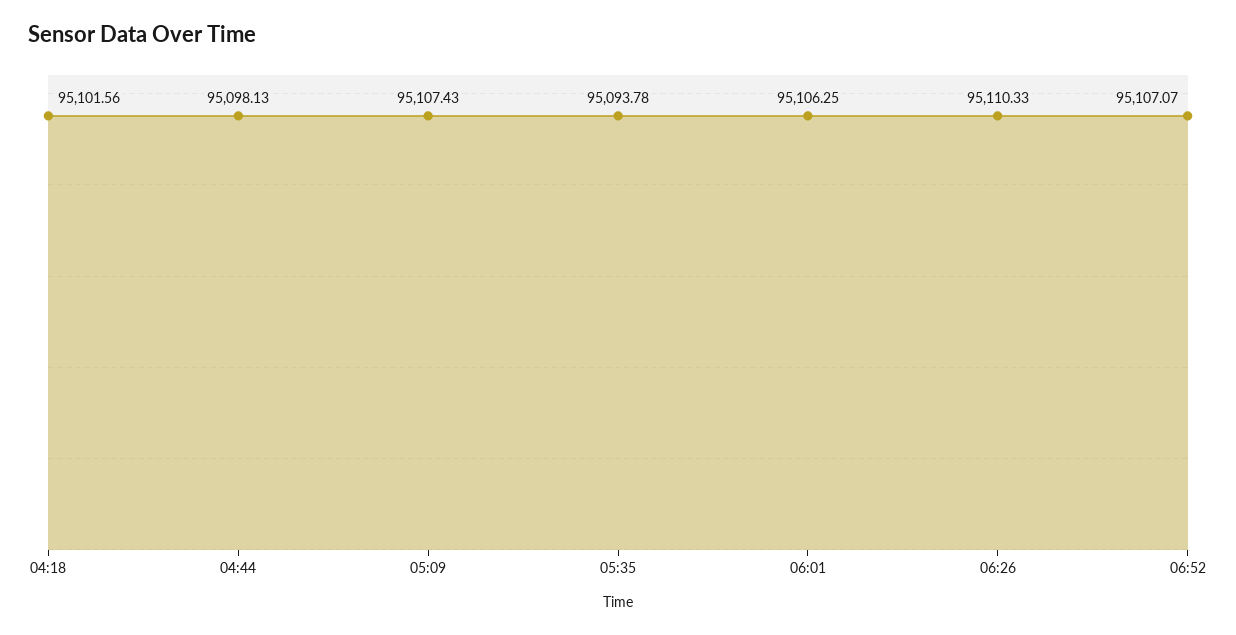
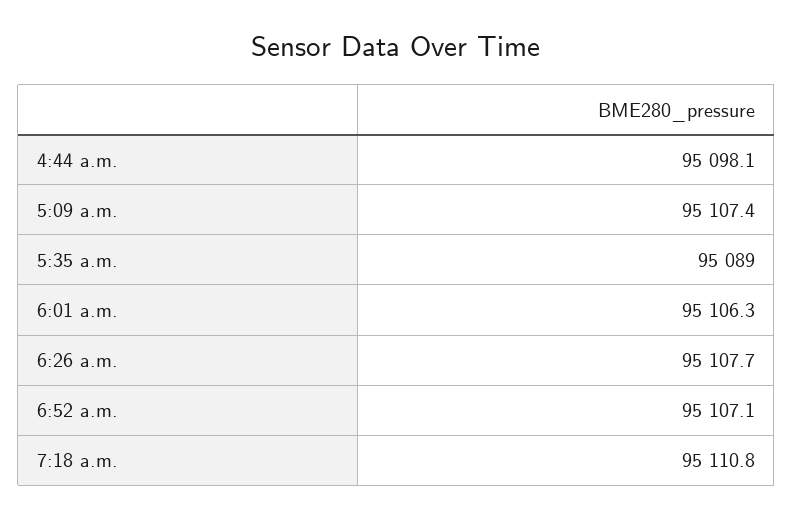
04:18: 95101.56 -> none
05:35: 95093.78 -> 95089
06:26: 95110.33 -> 95107.7
7:18 a.m.: none -> 95110.8

